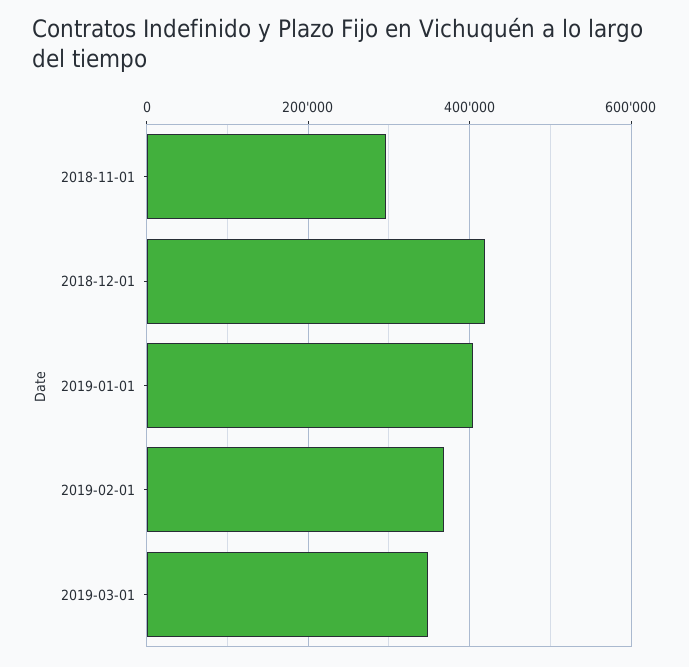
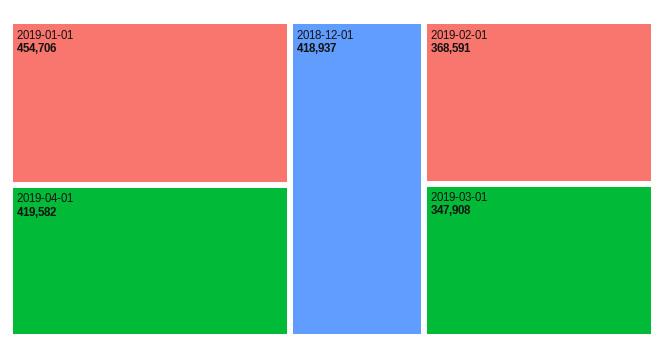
2018-11-01: 300000 -> none
2019-01-01: 400000 -> 454706
2019-04-01: none -> 419582

